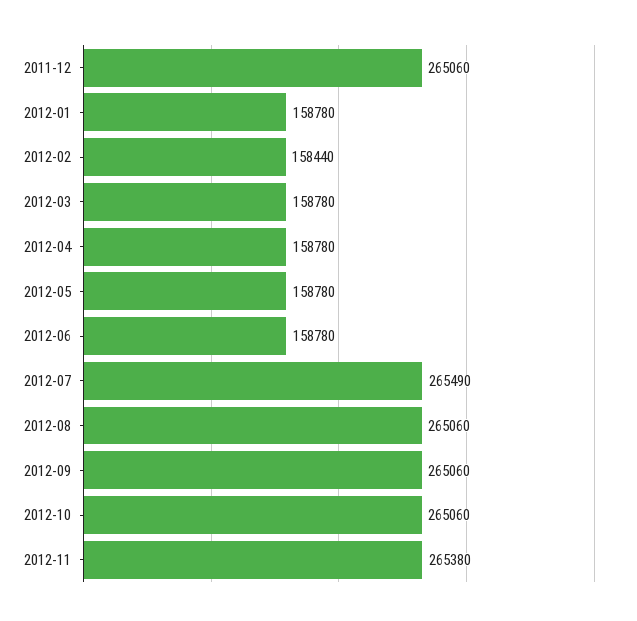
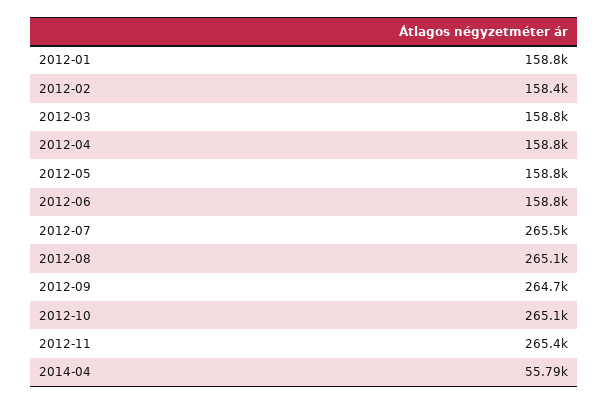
2011-12: 265060 -> none
2012-09: 265060 -> 264700
2014-04: none -> 55790

